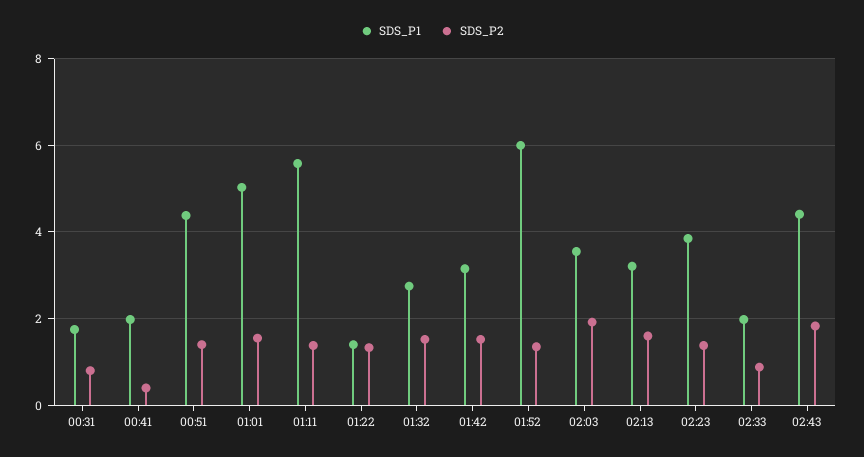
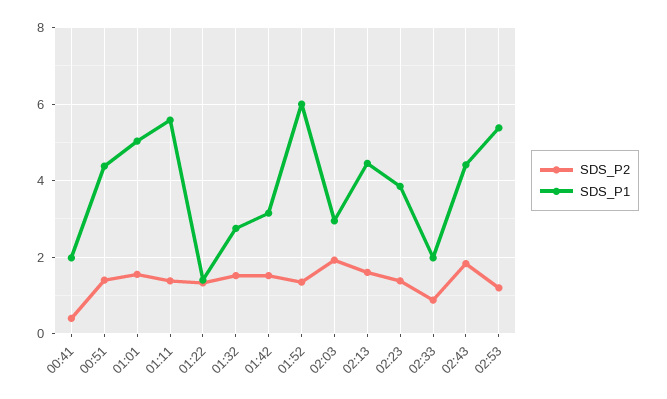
SDS_P1, 00:31: 1.8 -> none
SDS_P2, 00:31: 0.8 -> none
SDS_P1, 02:03: 3.6 -> 3
SDS_P1, 02:13: 3.2 -> 4.4
SDS_P2, 02:53: none -> 1.2
SDS_P1, 02:53: none -> 5.4

